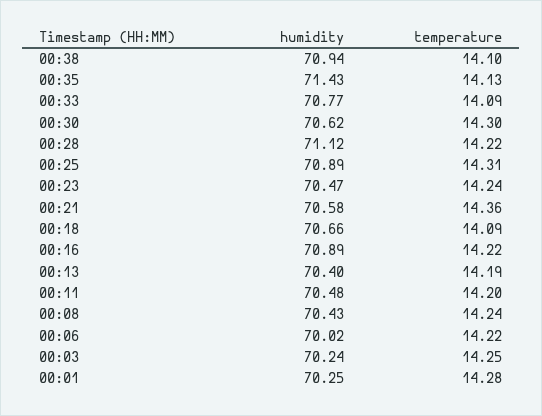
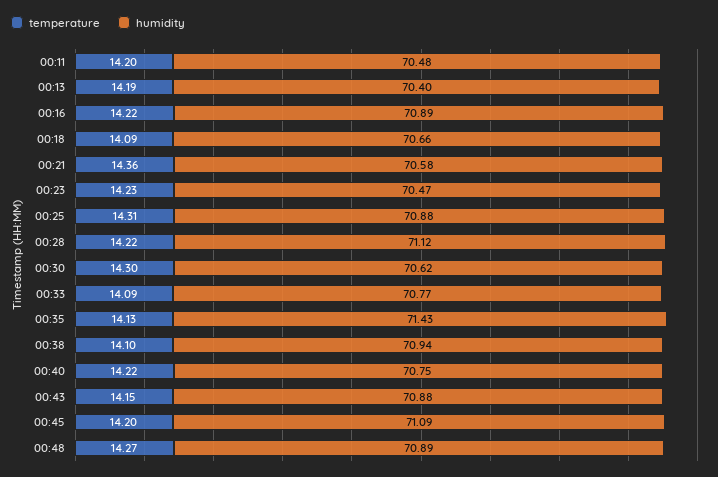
humidity, 00:25: 70.89 -> 70.88
temperature, 00:23: 14.24 -> 14.23
humidity, 00:08: 70.43 -> none
temperature, 00:08: 14.24 -> none
humidity, 00:06: 70.02 -> none
temperature, 00:06: 14.22 -> none
humidity, 00:03: 70.24 -> none
temperature, 00:03: 14.25 -> none
humidity, 00:01: 70.25 -> none
temperature, 00:01: 14.28 -> none
temperature, 00:40: none -> 14.22
humidity, 00:40: none -> 70.75
temperature, 00:43: none -> 14.15
humidity, 00:43: none -> 70.88
temperature, 00:45: none -> 14.2
humidity, 00:45: none -> 71.09
temperature, 00:48: none -> 14.27
humidity, 00:48: none -> 70.89

